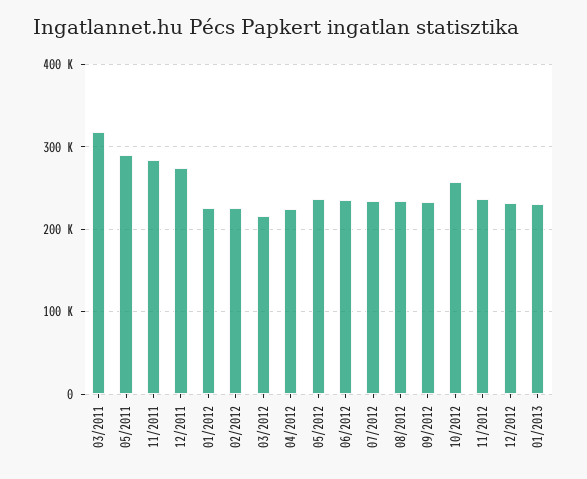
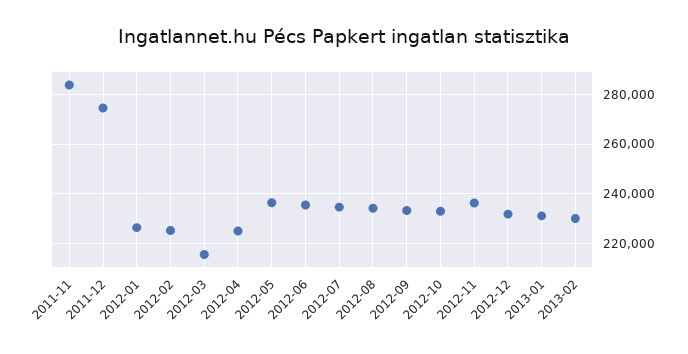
03/2011: 320000 -> none
05/2011: 290000 -> none
10/2012: 260000 -> 232500
2013-02: none -> 230000

